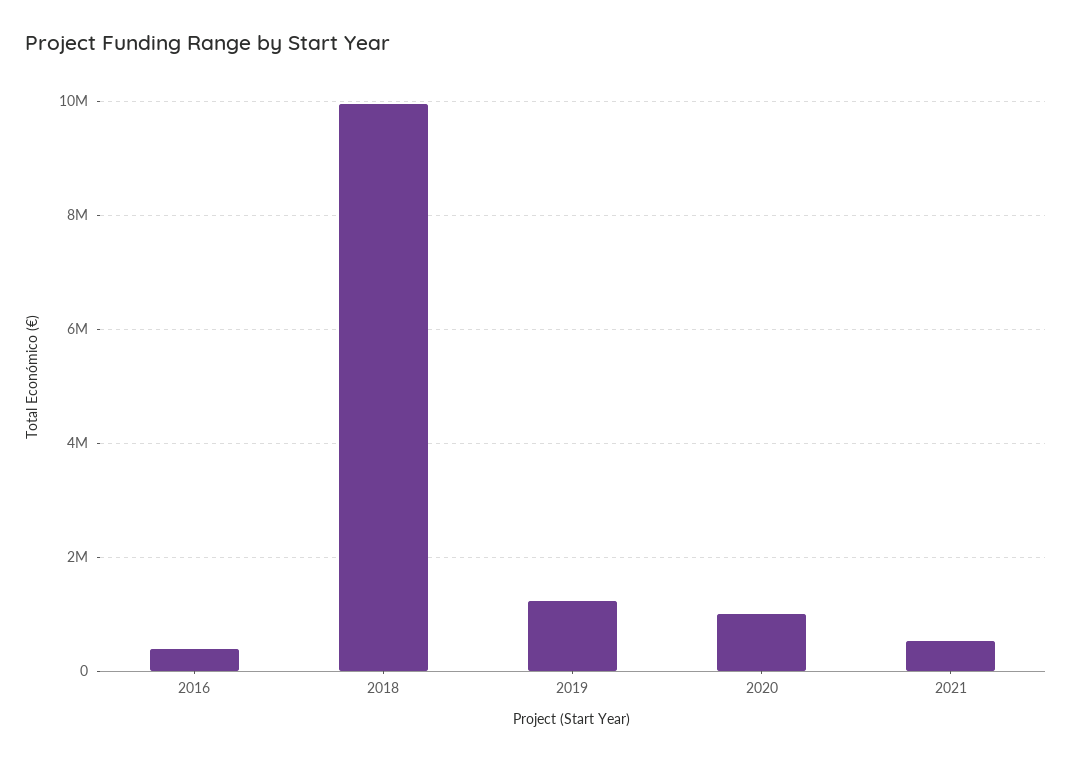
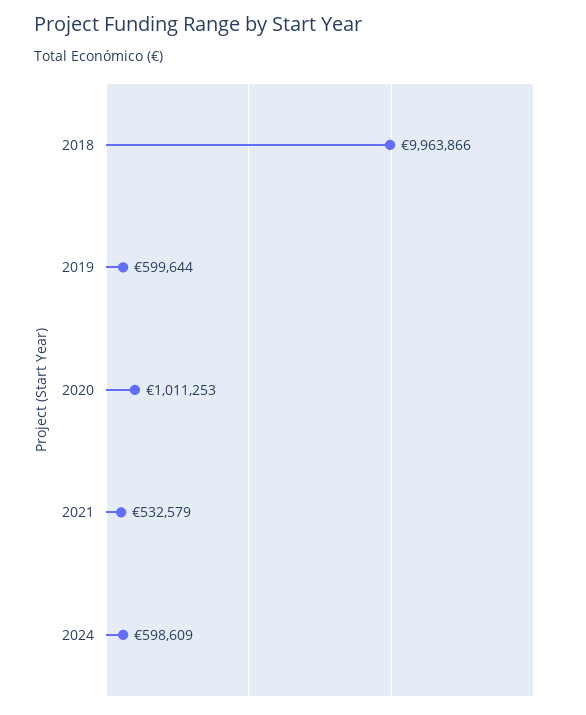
2016: 400000 -> none
2019: 1200000 -> 599644
2024: none -> 598609

